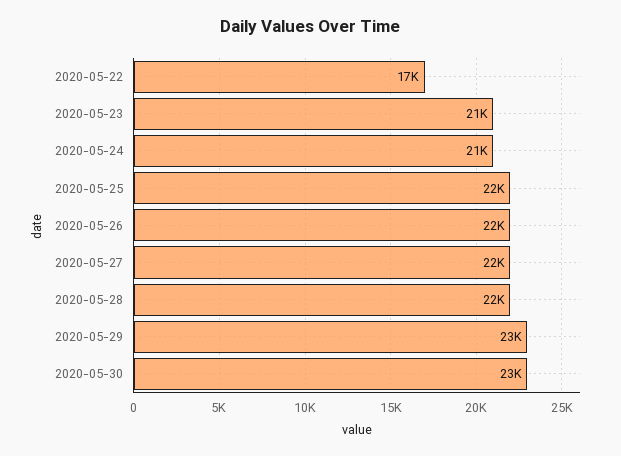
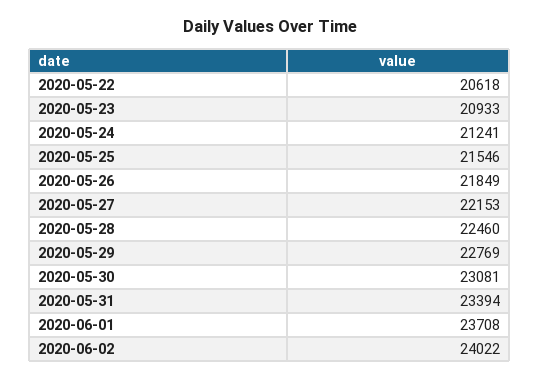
2020-05-22: 17000 -> 20618
2020-05-31: none -> 23394
2020-06-01: none -> 23708
2020-06-02: none -> 24022

